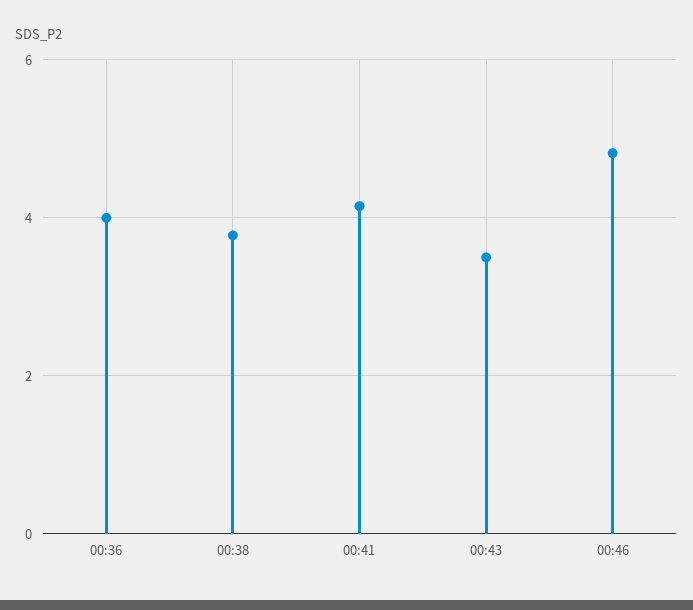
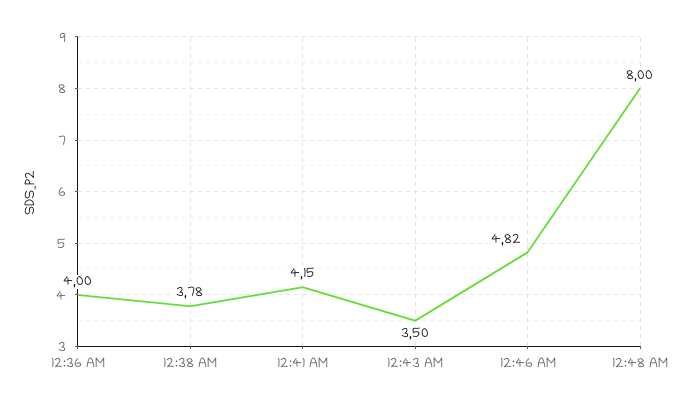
12:48 AM: none -> 8

